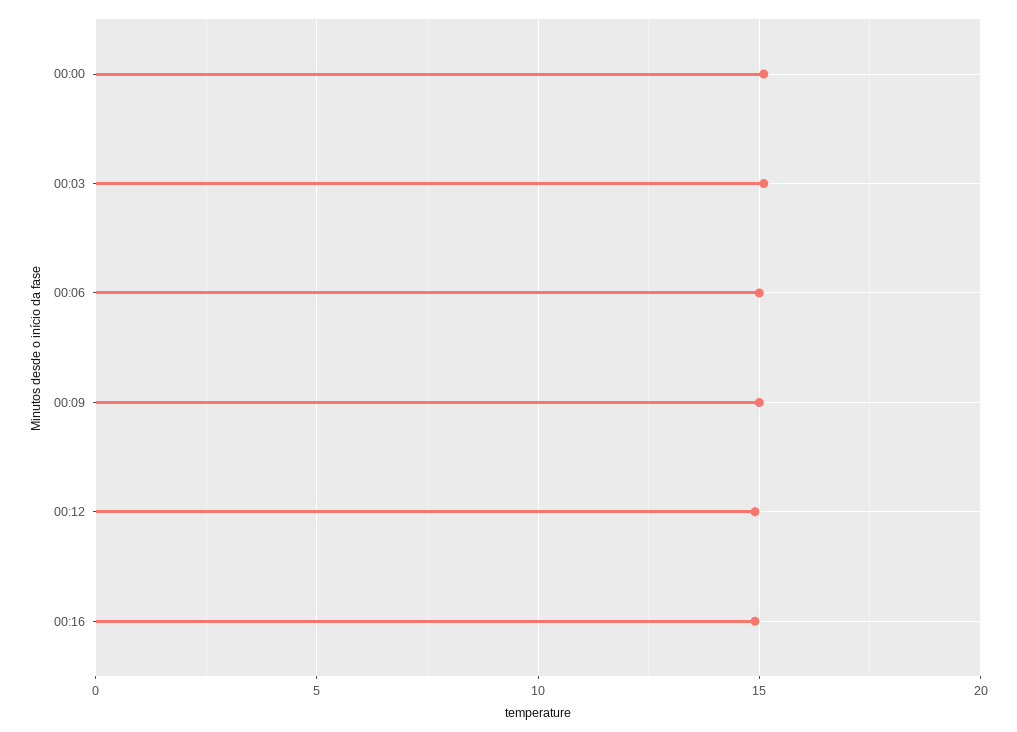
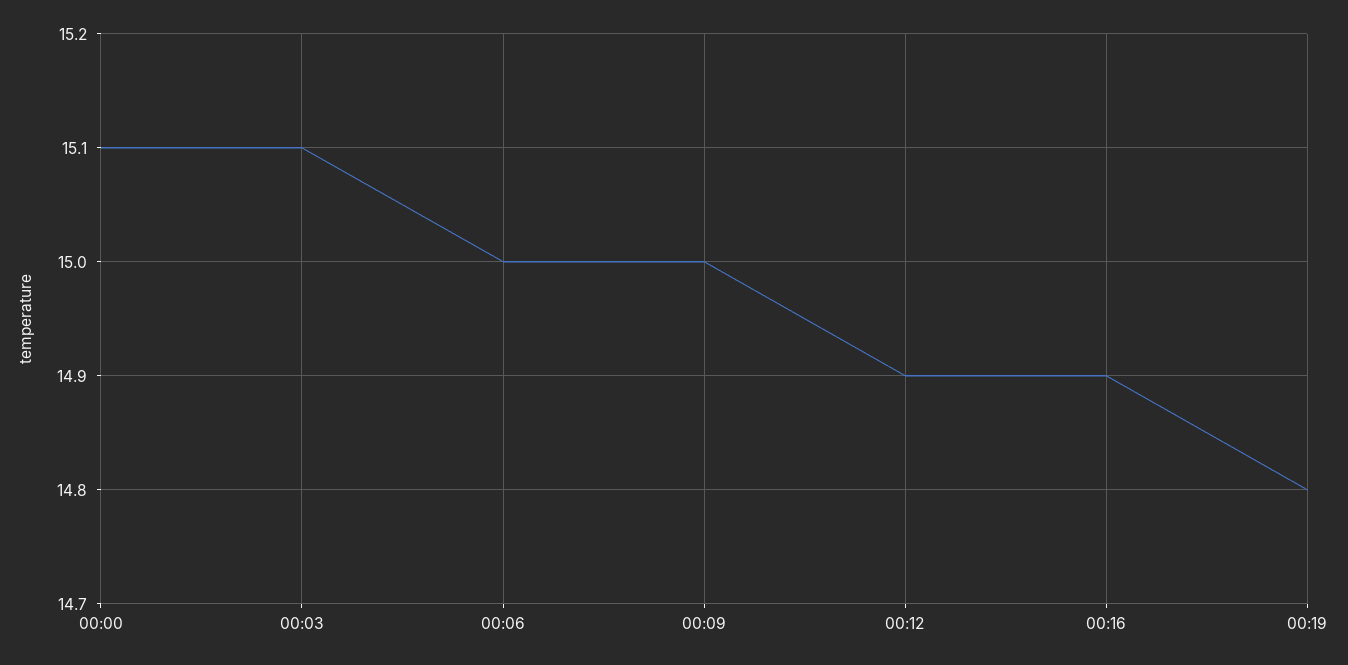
00:19: none -> 14.8

